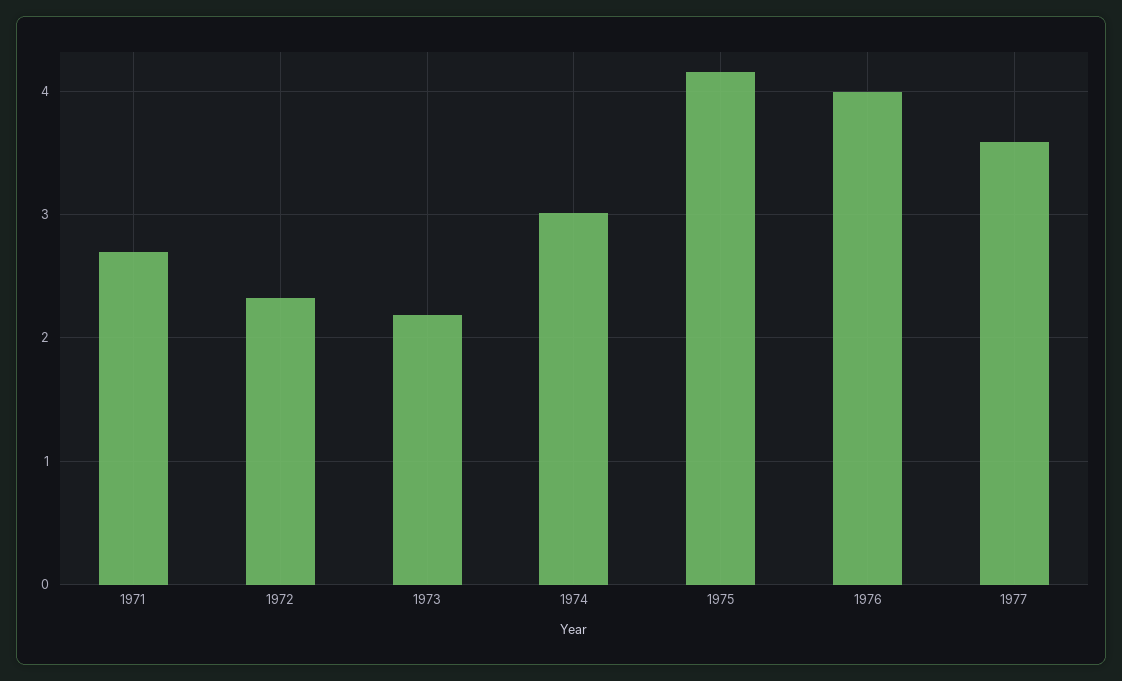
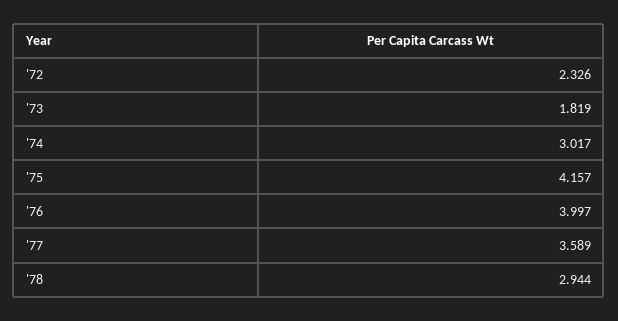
1971: 2.7 -> none
1973: 2.2 -> 1.819
'78: none -> 2.944

